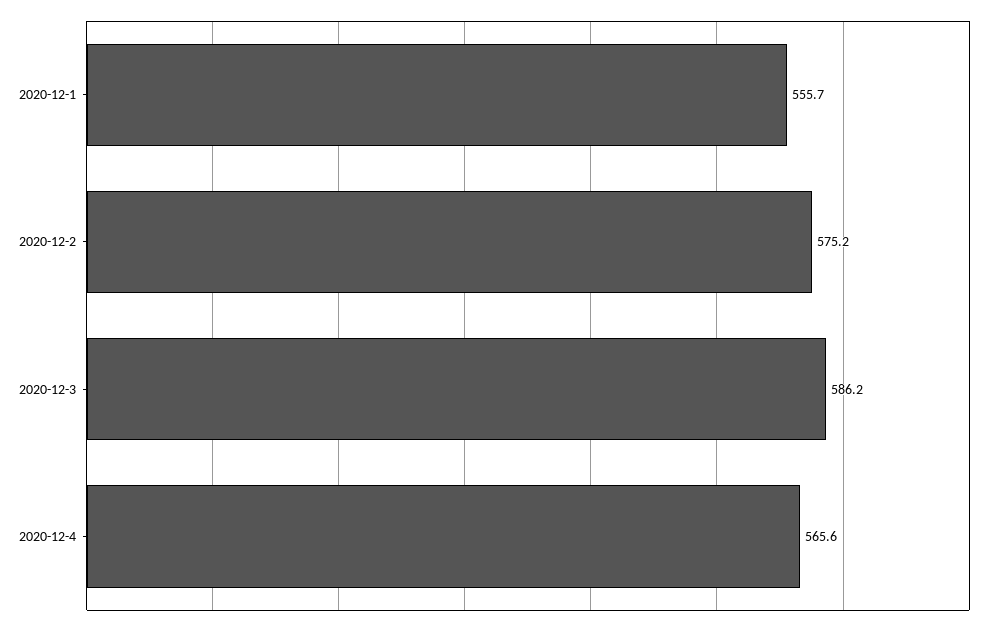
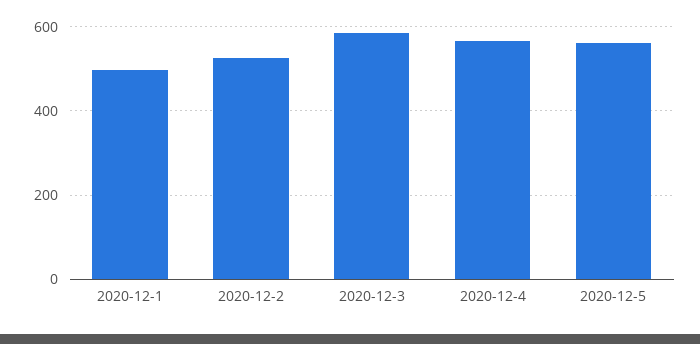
2020-12-1: 555.7 -> 500
2020-12-2: 575.2 -> 520
2020-12-5: none -> 560

